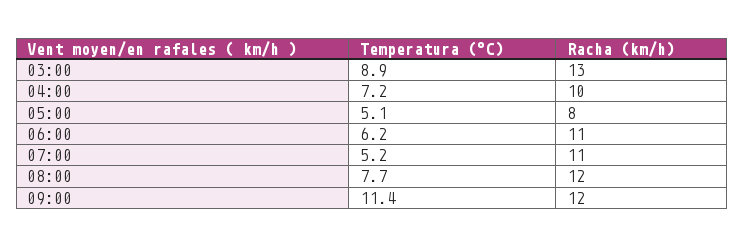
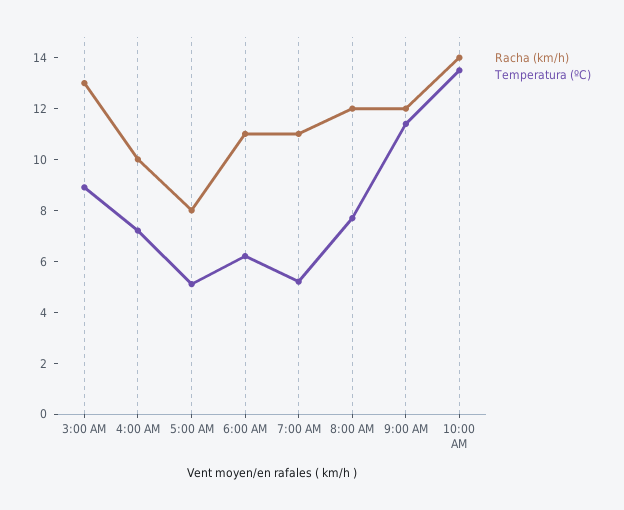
Racha (km/h), 10:00 AM: none -> 14
Temperatura (ºC), 10:00 AM: none -> 13.5

